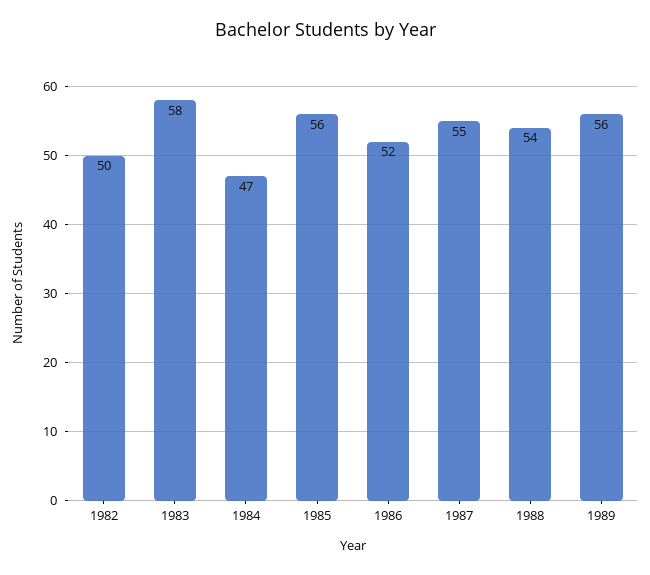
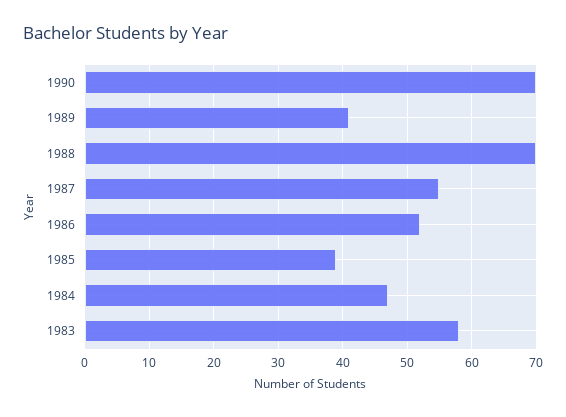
1982: 50 -> none
1985: 56 -> 39
1988: 54 -> 70
1989: 56 -> 41
1990: none -> 70

